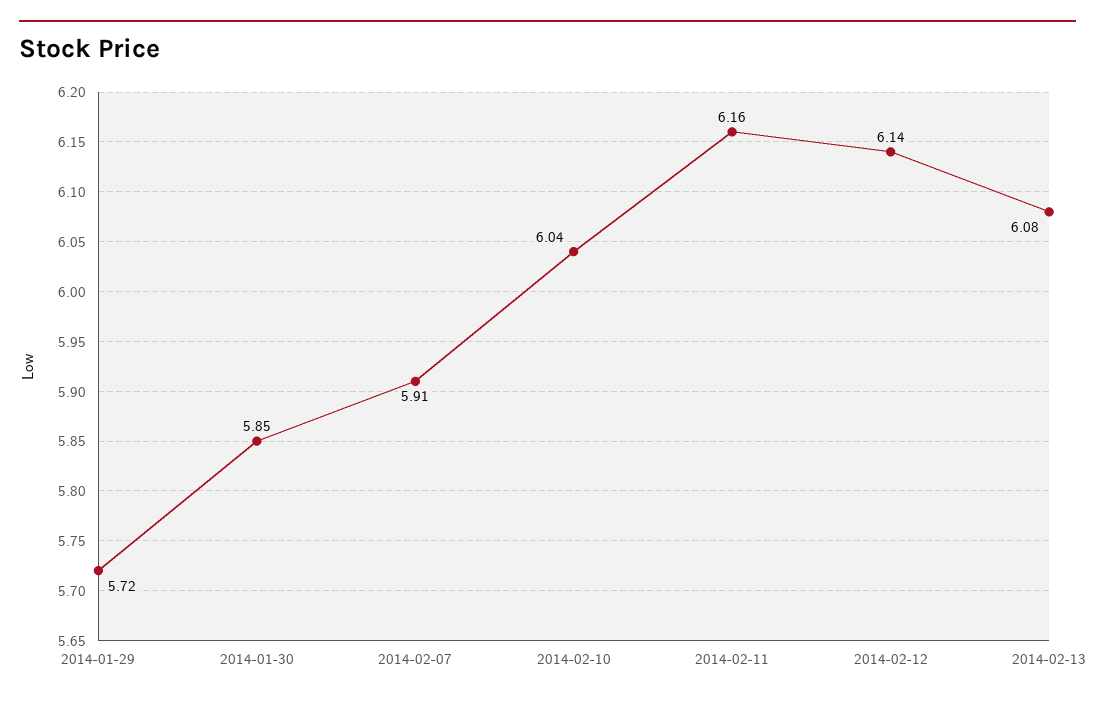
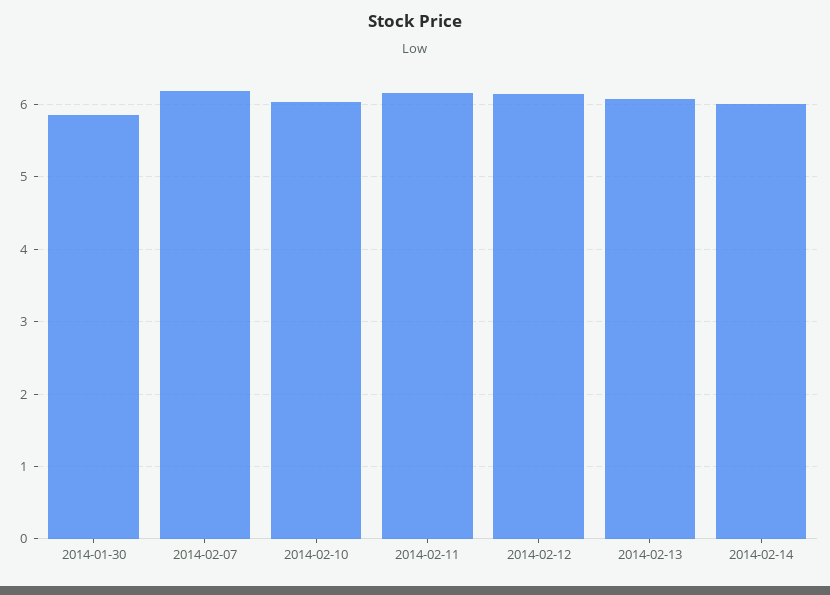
2014-01-29: 5.72 -> none
2014-02-07: 5.91 -> 6.2
2014-02-14: none -> 6

